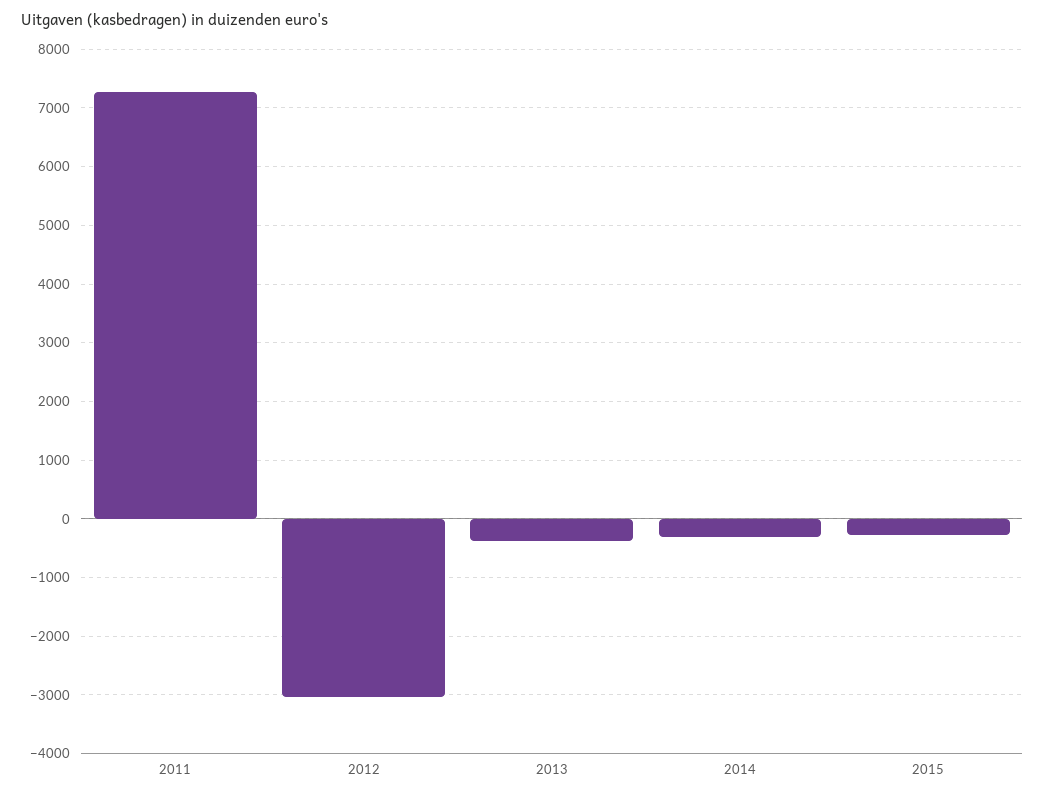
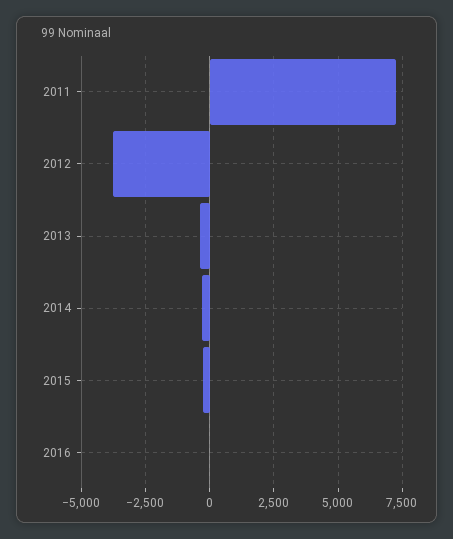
2012: -3000 -> -3750
2016: none -> 0

